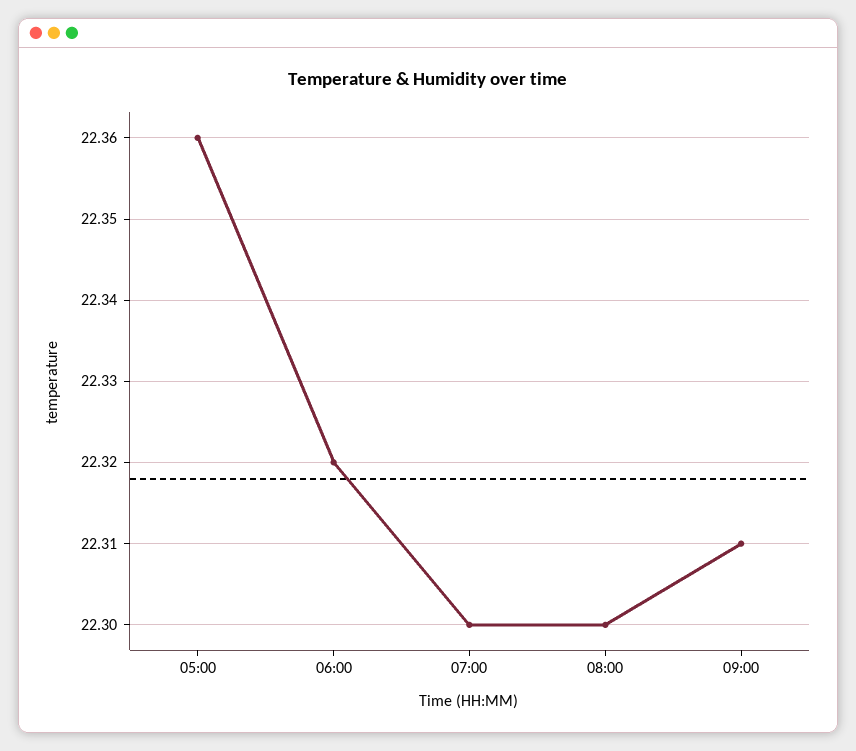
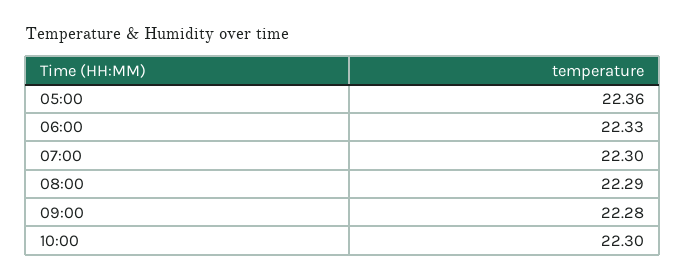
06:00: 22.32 -> 22.33
08:00: 22.3 -> 22.29
09:00: 22.31 -> 22.28
10:00: none -> 22.3

